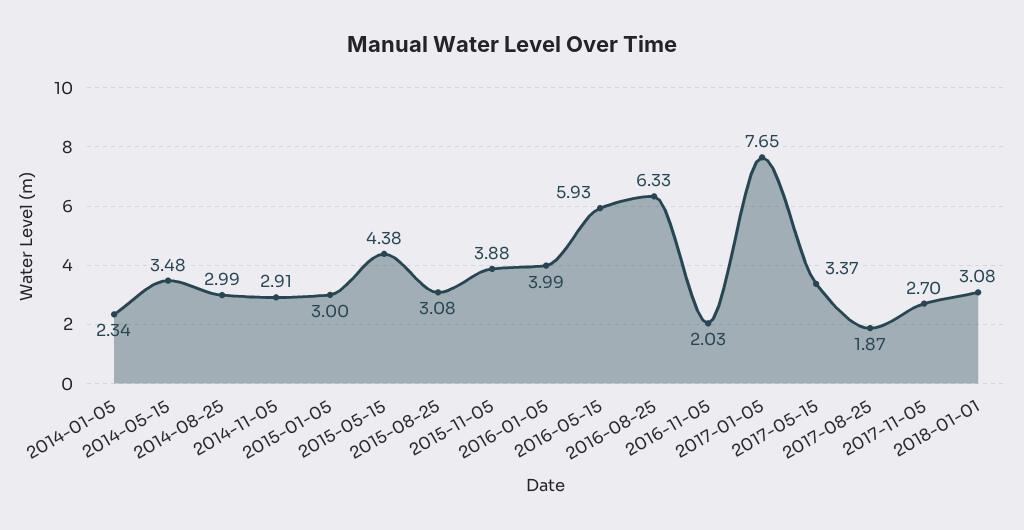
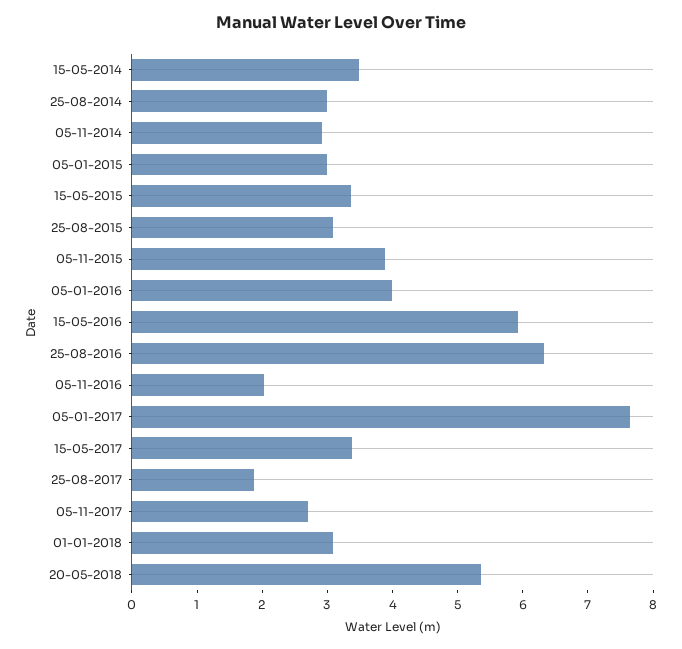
2014-01-05: 2.34 -> none
2015-05-15: 4.38 -> 3.4
20-05-2018: none -> 5.4

